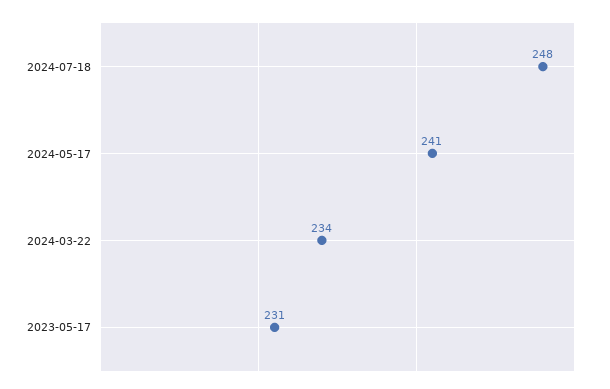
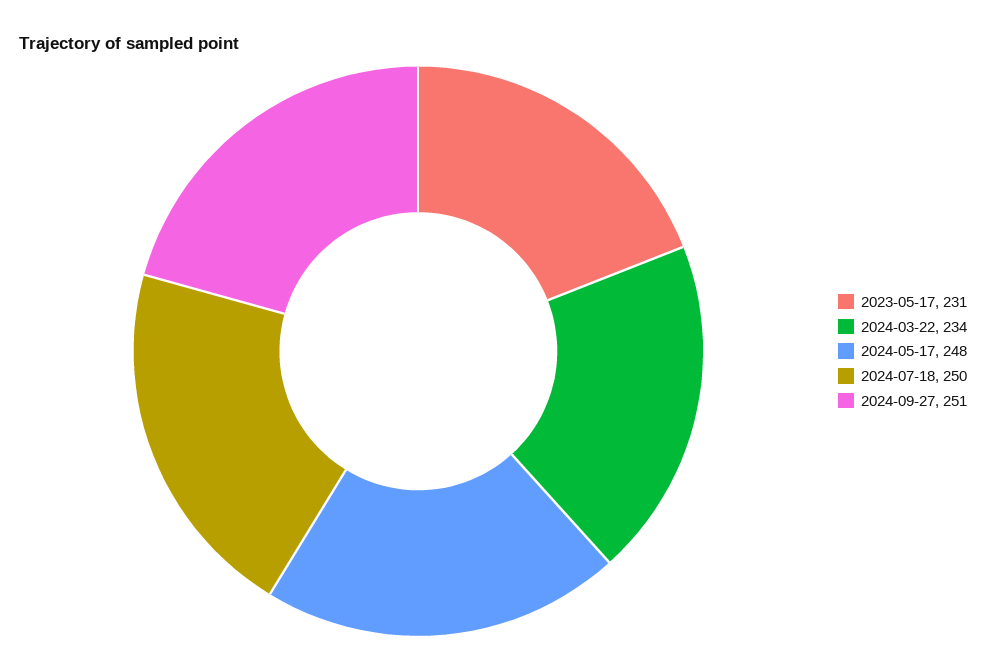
2024-07-18: 248 -> 250
2024-05-17: 241 -> 248
2024-09-27: none -> 251

